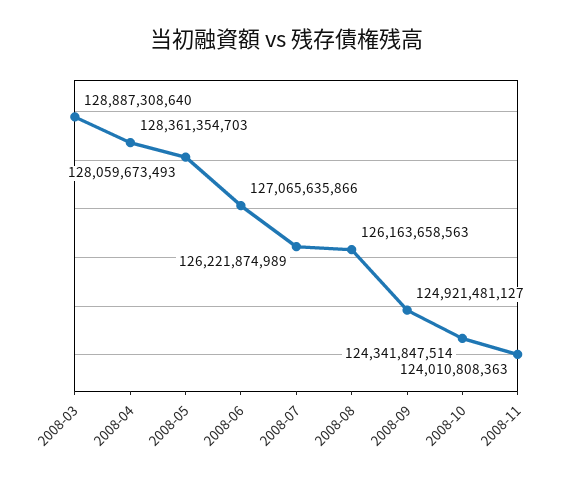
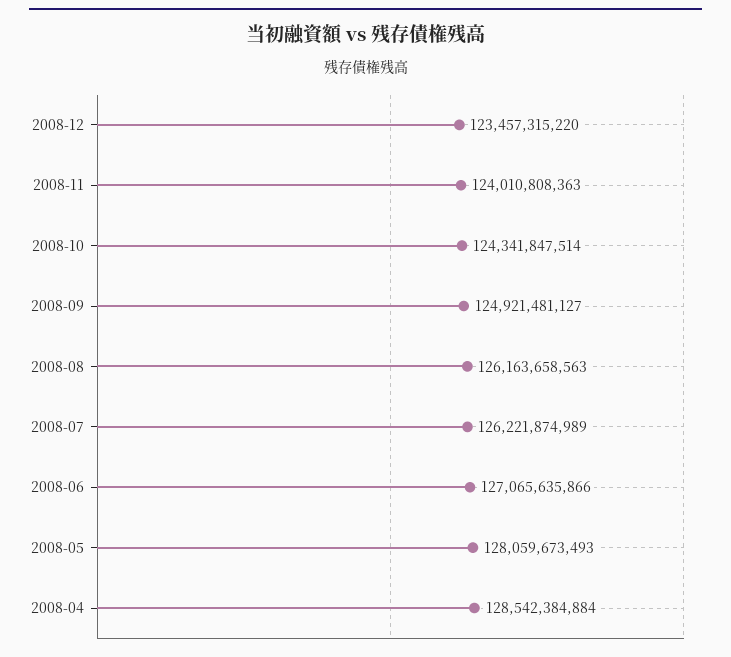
2008-03: 128887308640 -> none
2008-04: 128361354703 -> 128542384884
2008-12: none -> 123457315220

